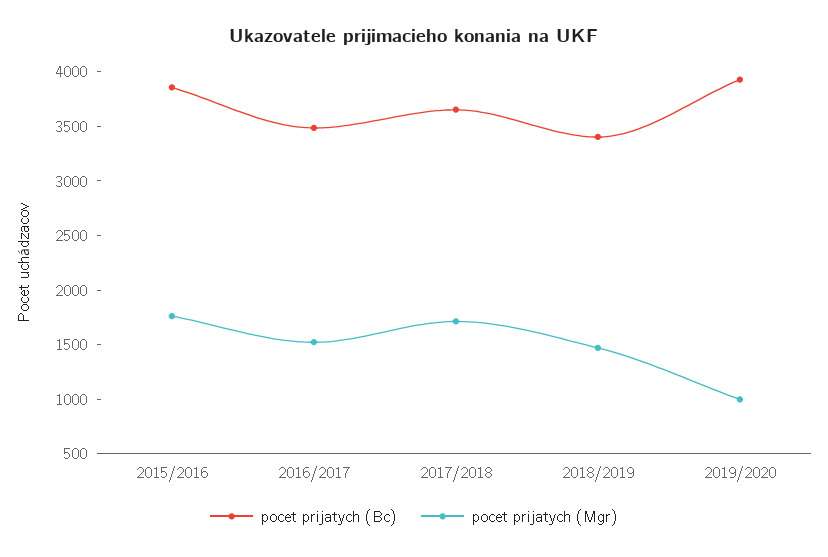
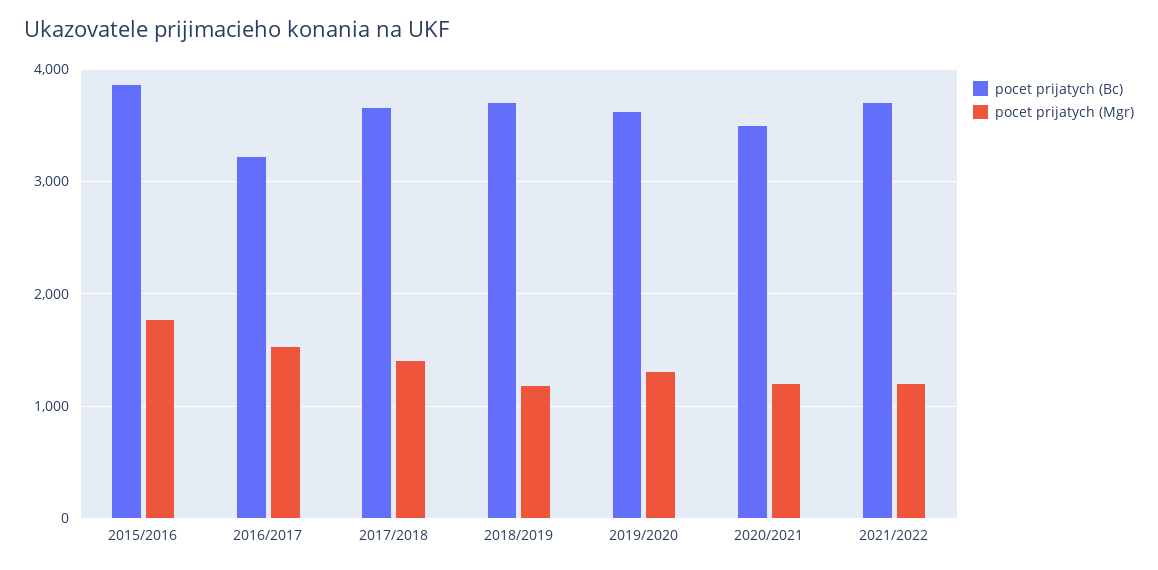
pocet prijatych (Bc), 2016/2017: 3500 -> 3200
pocet prijatych (Mgr), 2017/2018: 1700 -> 1400
pocet prijatych (Bc), 2018/2019: 3400 -> 3700
pocet prijatych (Mgr), 2018/2019: 1500 -> 1200
pocet prijatych (Bc), 2019/2020: 3900 -> 3600
pocet prijatych (Mgr), 2019/2020: 1000 -> 1300
pocet prijatych (Bc), 2020/2021: none -> 3500
pocet prijatych (Mgr), 2020/2021: none -> 1200
pocet prijatych (Bc), 2021/2022: none -> 3700
pocet prijatych (Mgr), 2021/2022: none -> 1200

